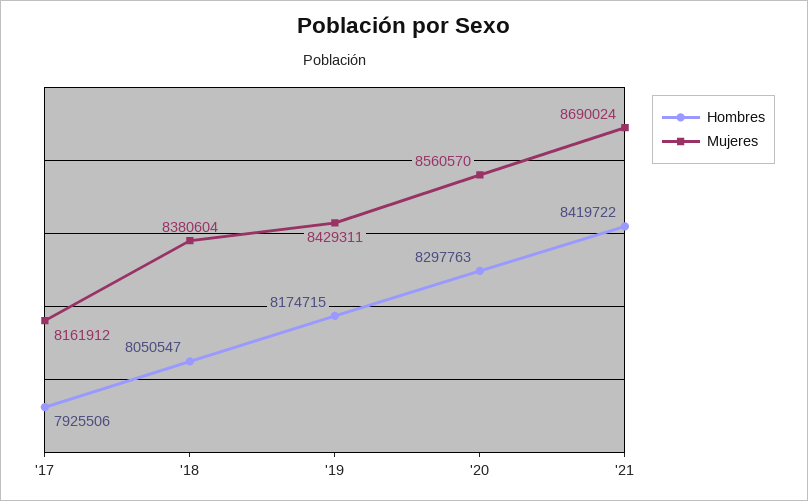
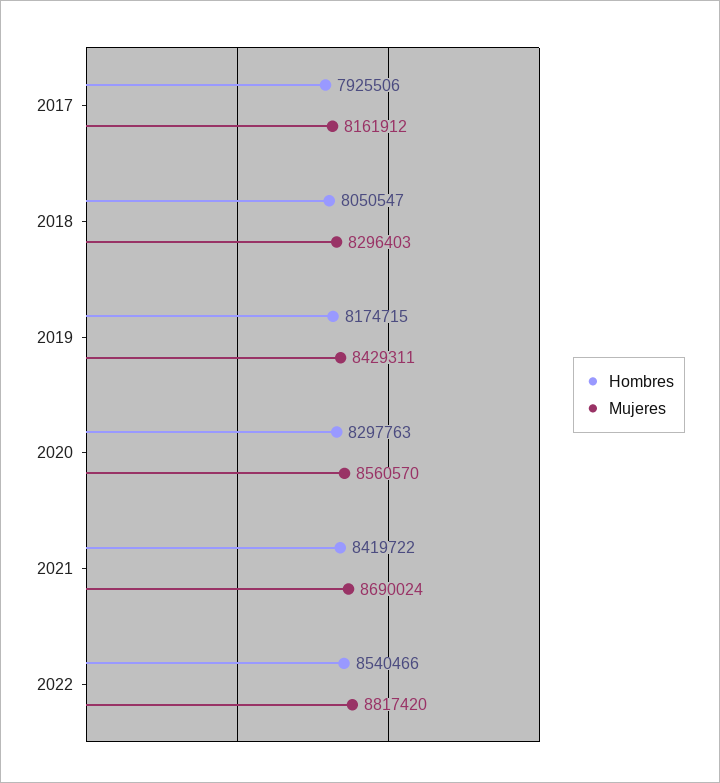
Mujeres, '18: 8380604 -> 8296403
Hombres, 2022: none -> 8540466
Mujeres, 2022: none -> 8817420

